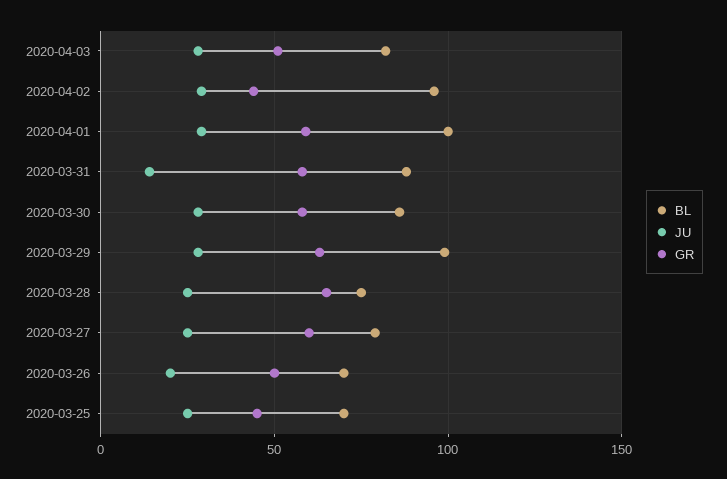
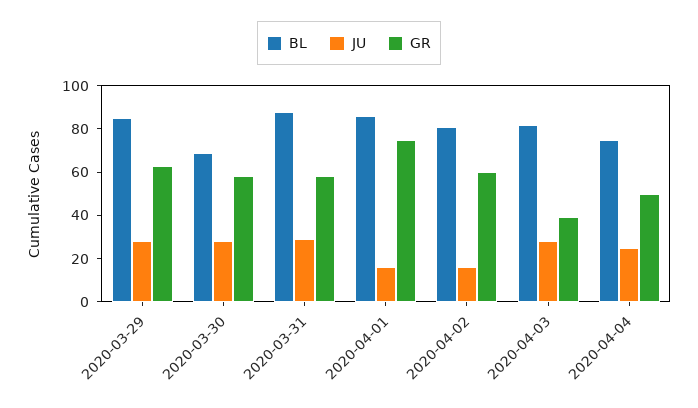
GR, 2020-04-03: 50 -> 40
BL, 2020-04-02: 95 -> 80
JU, 2020-04-02: 30 -> 15
GR, 2020-04-02: 45 -> 60
BL, 2020-04-01: 100 -> 85
JU, 2020-04-01: 30 -> 15
GR, 2020-04-01: 60 -> 75
JU, 2020-03-31: 15 -> 30
BL, 2020-03-30: 85 -> 70
BL, 2020-03-29: 100 -> 85
BL, 2020-03-28: 75 -> none
JU, 2020-03-28: 25 -> none
GR, 2020-03-28: 65 -> none
BL, 2020-03-27: 80 -> none
JU, 2020-03-27: 25 -> none
GR, 2020-03-27: 60 -> none
BL, 2020-03-26: 70 -> none
JU, 2020-03-26: 20 -> none
GR, 2020-03-26: 50 -> none
BL, 2020-03-25: 70 -> none
JU, 2020-03-25: 25 -> none
GR, 2020-03-25: 45 -> none
BL, 2020-04-04: none -> 75
JU, 2020-04-04: none -> 25
GR, 2020-04-04: none -> 50

